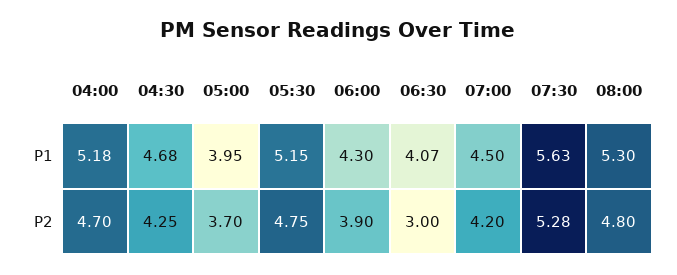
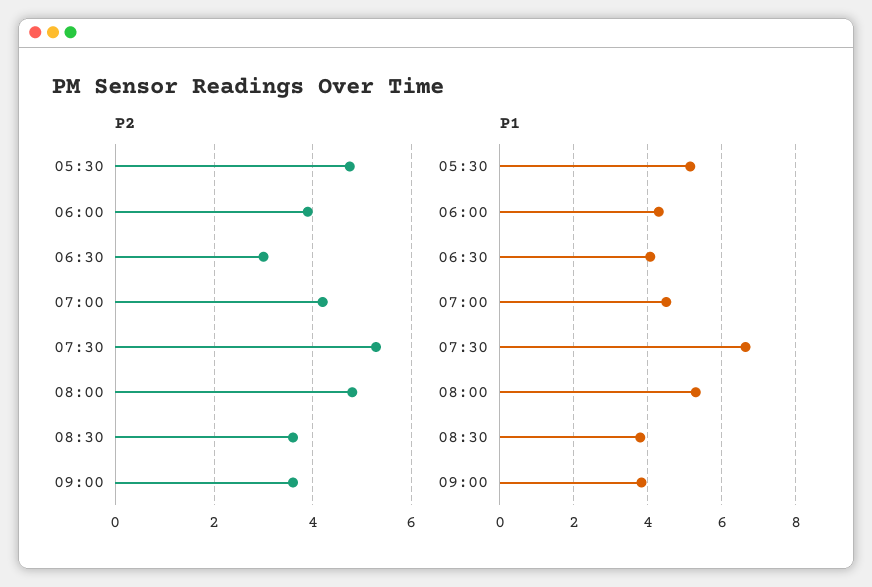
P1, 04:00: 5.18 -> none
P1, 04:30: 4.68 -> none
P1, 05:00: 3.95 -> none
P1, 07:30: 5.63 -> 6.6
P2, 04:00: 4.7 -> none
P2, 04:30: 4.25 -> none
P2, 05:00: 3.7 -> none
P2, 08:30: none -> 3.6
P2, 09:00: none -> 3.6
P1, 08:30: none -> 3.8
P1, 09:00: none -> 3.8

